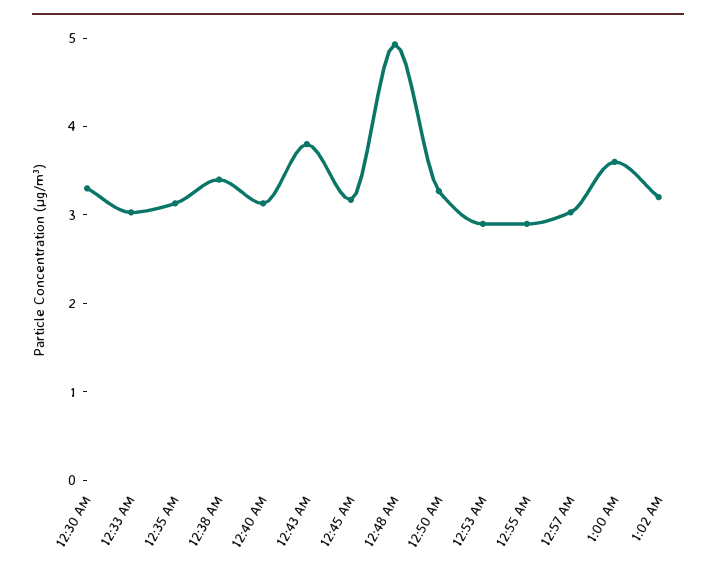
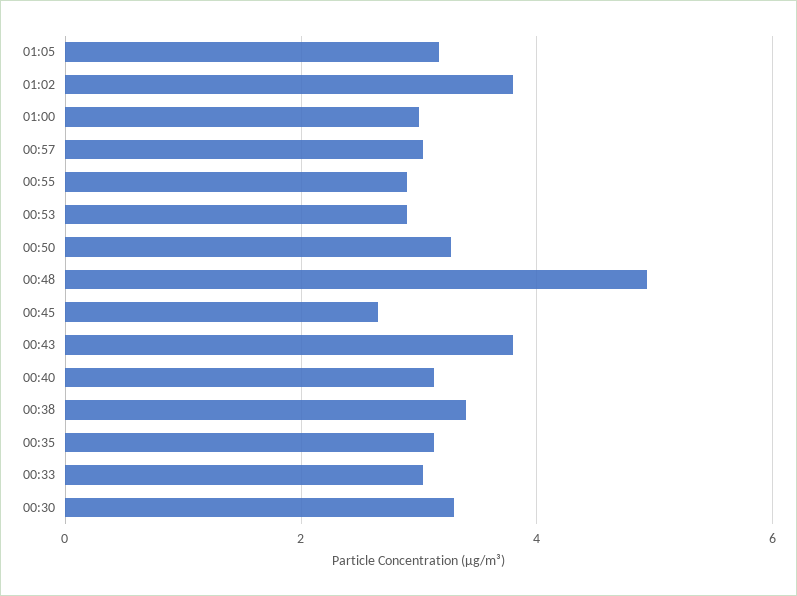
12:45 AM: 3.2 -> 2.6
1:00 AM: 3.6 -> 3
1:02 AM: 3.2 -> 3.8
01:05: none -> 3.2

